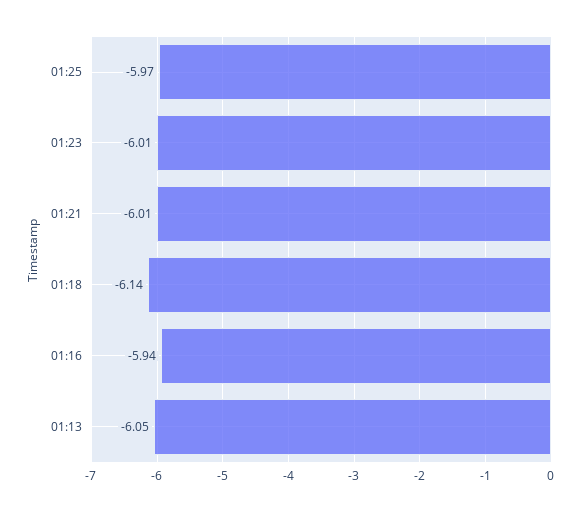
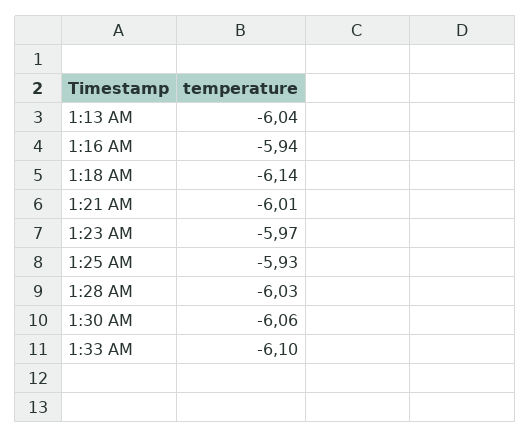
01:25: -5.97 -> -5.93
01:23: -6.01 -> -5.97
01:13: -6.05 -> -6.04
1:28 AM: none -> -6.03
1:30 AM: none -> -6.06
1:33 AM: none -> -6.1

